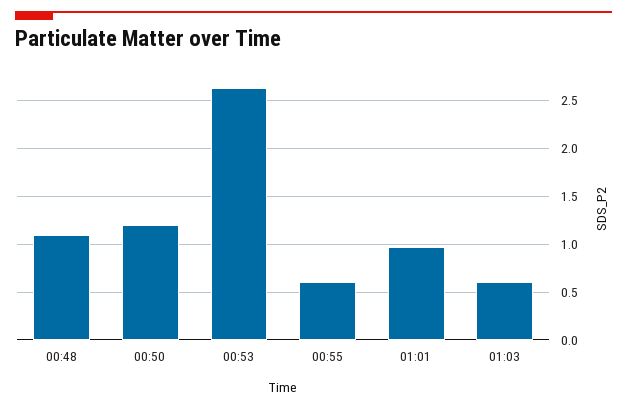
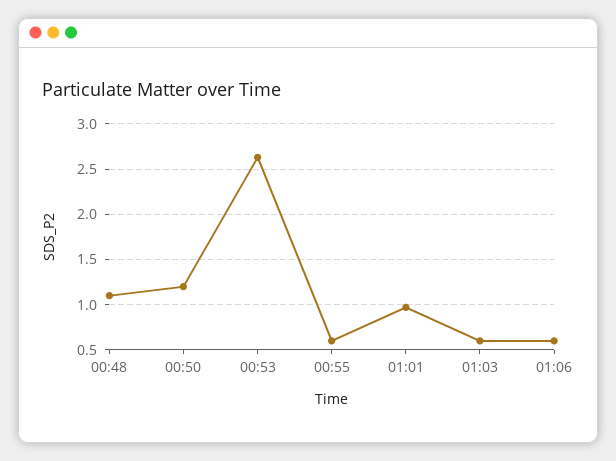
01:06: none -> 0.6

